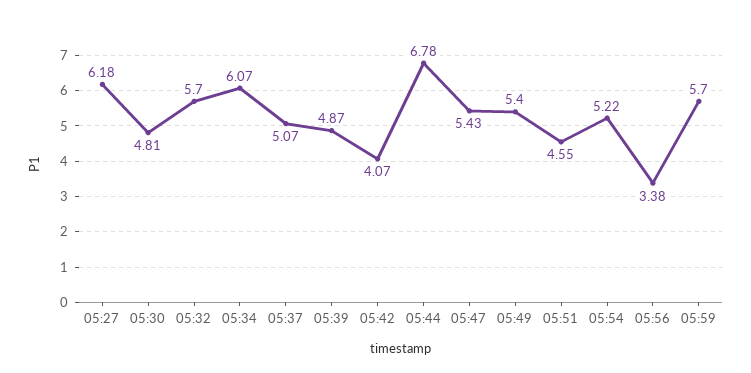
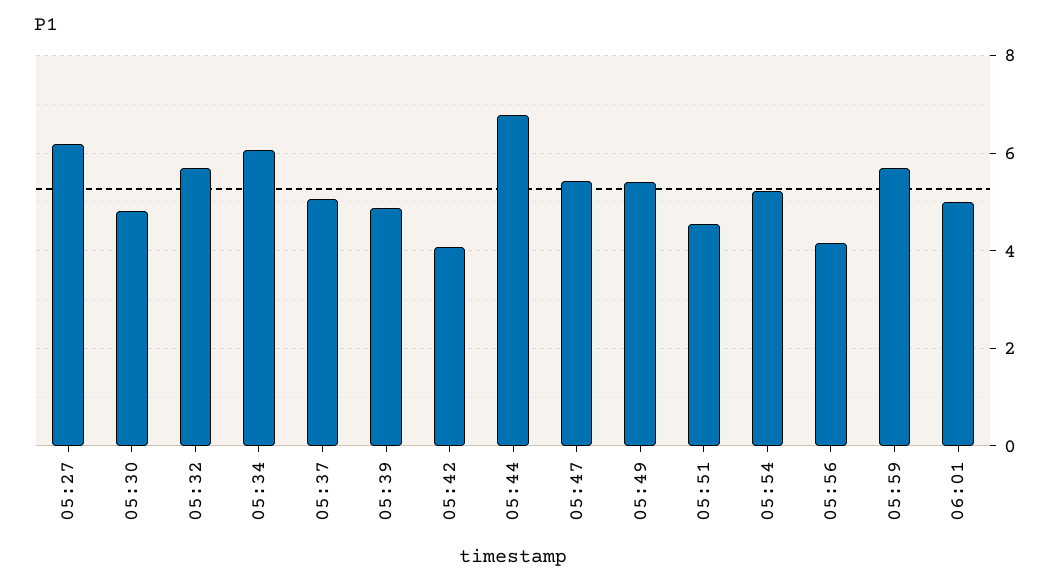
05:56: 3.38 -> 4.2
06:01: none -> 5

